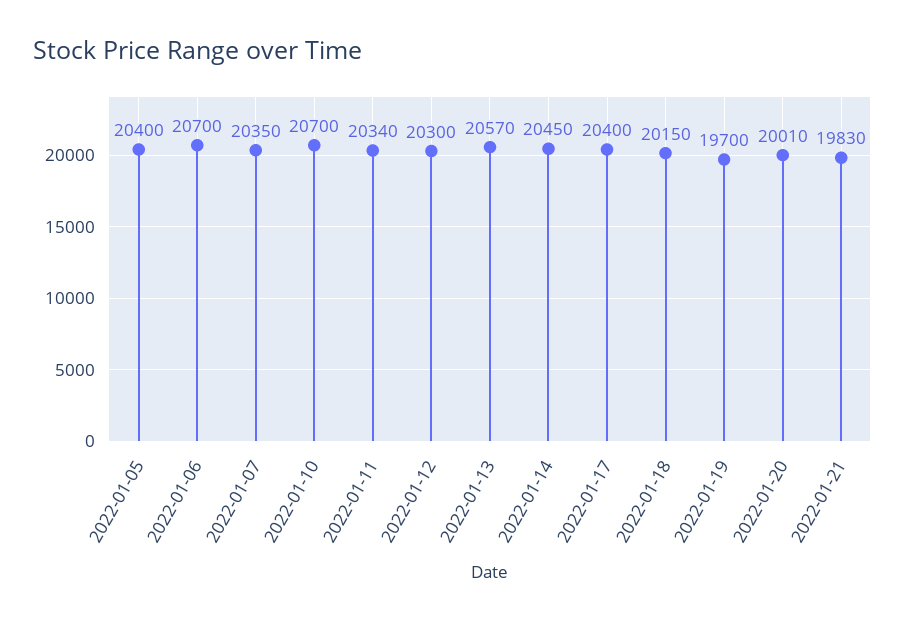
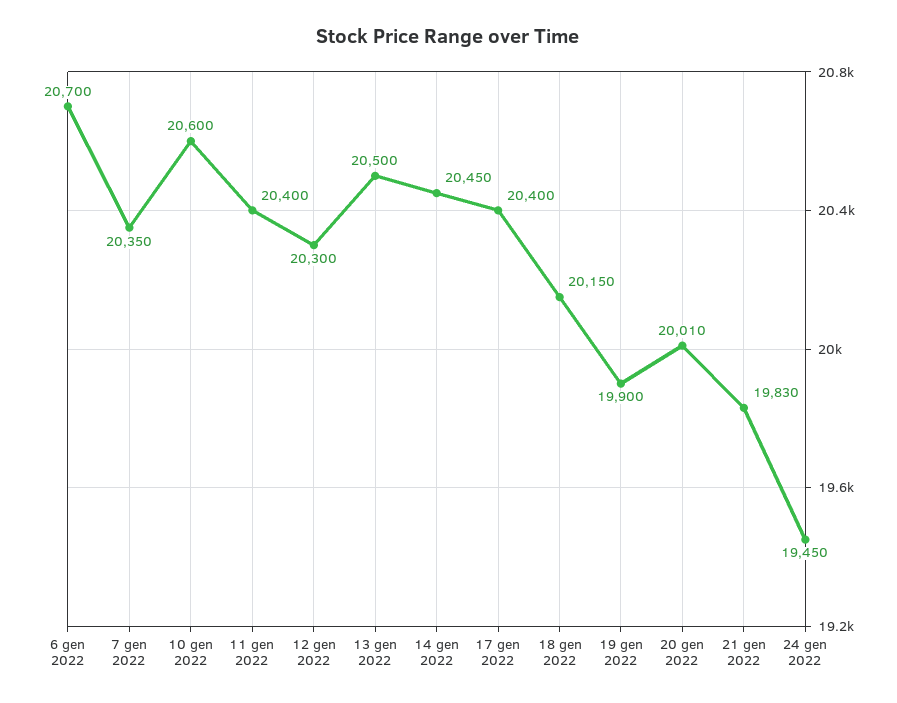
2022-01-05: 20400 -> none
2022-01-10: 20700 -> 20600
2022-01-11: 20340 -> 20400
2022-01-13: 20570 -> 20500
2022-01-19: 19700 -> 19900
24 gen 2022: none -> 19450

